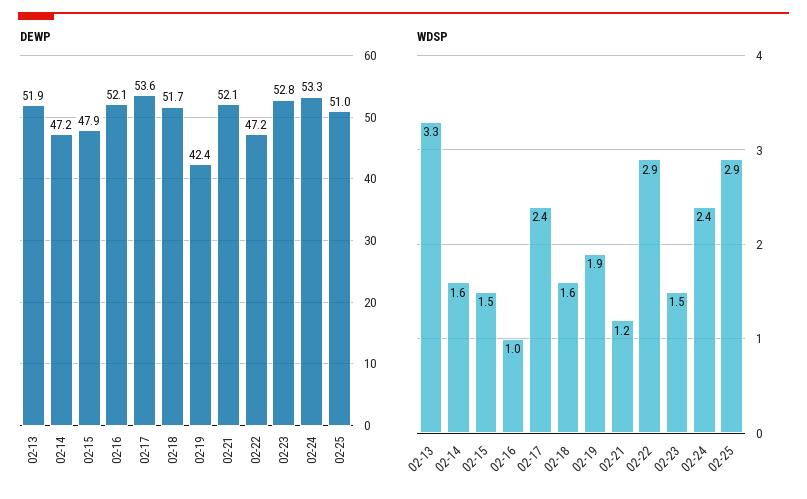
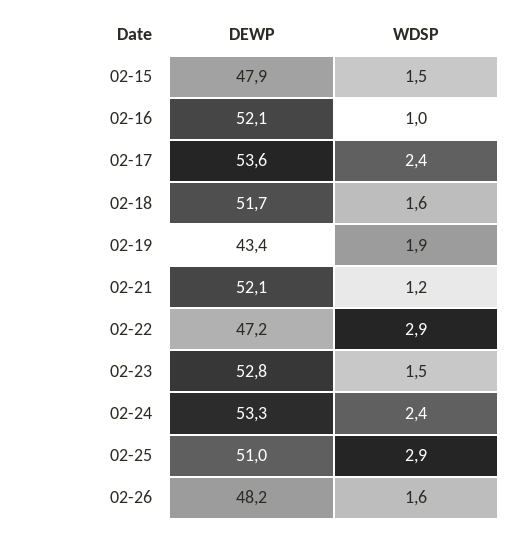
DEWP, 02-13: 51.9 -> none
DEWP, 02-14: 47.2 -> none
DEWP, 02-19: 42.4 -> 43.4
WDSP, 02-13: 3.3 -> none
WDSP, 02-14: 1.6 -> none
DEWP, 02-26: none -> 48.2
WDSP, 02-26: none -> 1.6

